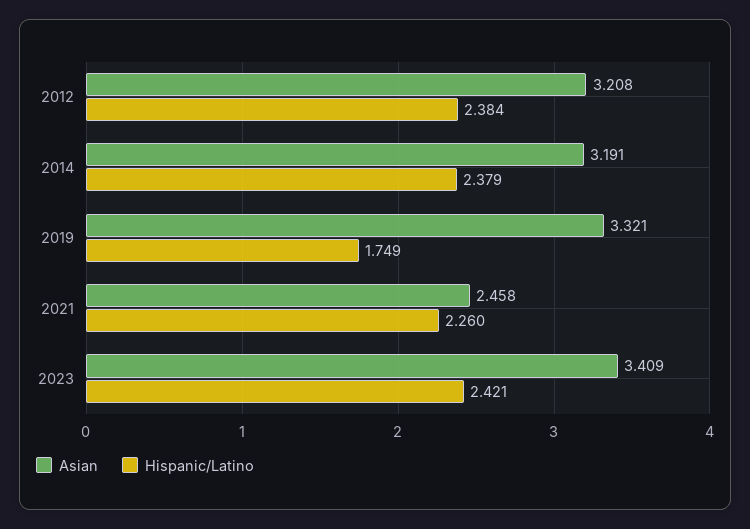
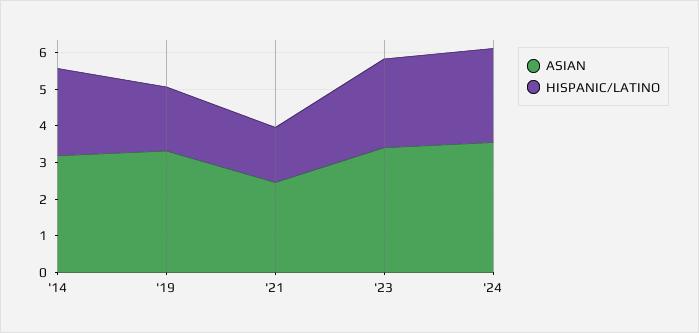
Asian, 2012: 3.208 -> none
Hispanic/Latino, 2012: 2.384 -> none
Hispanic/Latino, 2021: 2.26 -> 1.5
Asian, '24: none -> 3.5
Hispanic/Latino, '24: none -> 2.5

